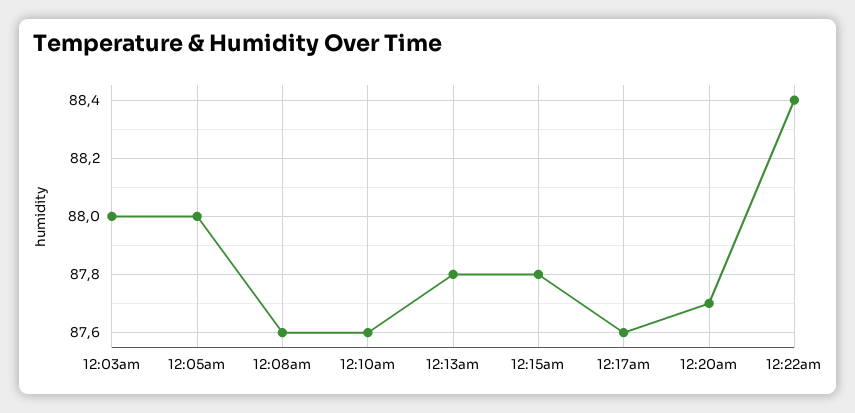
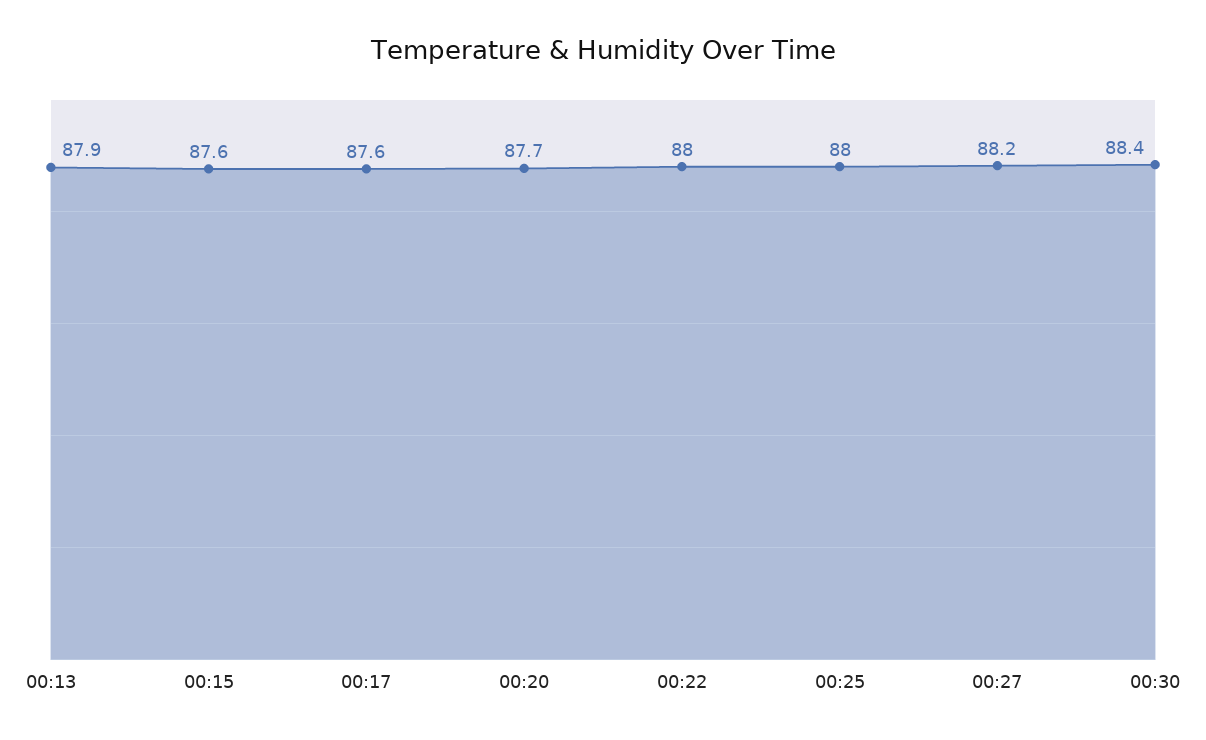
12:03am: 88 -> none
12:05am: 88 -> none
12:08am: 87.6 -> none
12:10am: 87.6 -> none
12:13am: 87.8 -> 87.9
12:15am: 87.8 -> 87.6
12:22am: 88.4 -> 88
00:25: none -> 88
00:27: none -> 88.2
00:30: none -> 88.4

